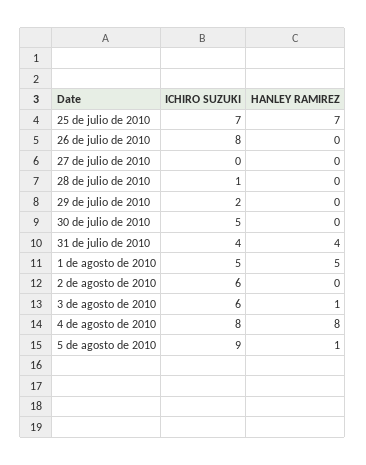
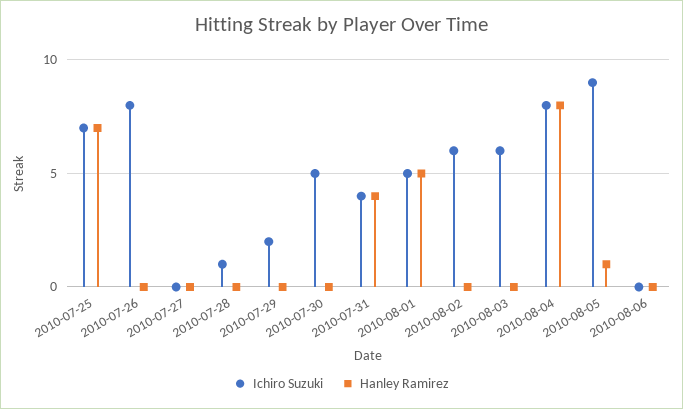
HANLEY RAMIREZ, 3 de agosto de 2010: 1 -> 0
ICHIRO SUZUKI, 2010-08-06: none -> 0
HANLEY RAMIREZ, 2010-08-06: none -> 0

